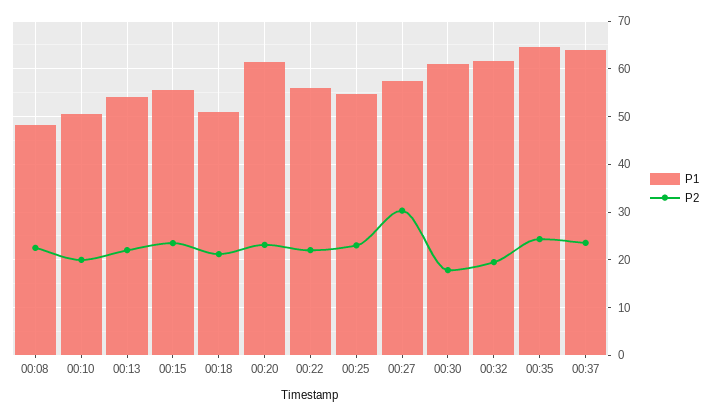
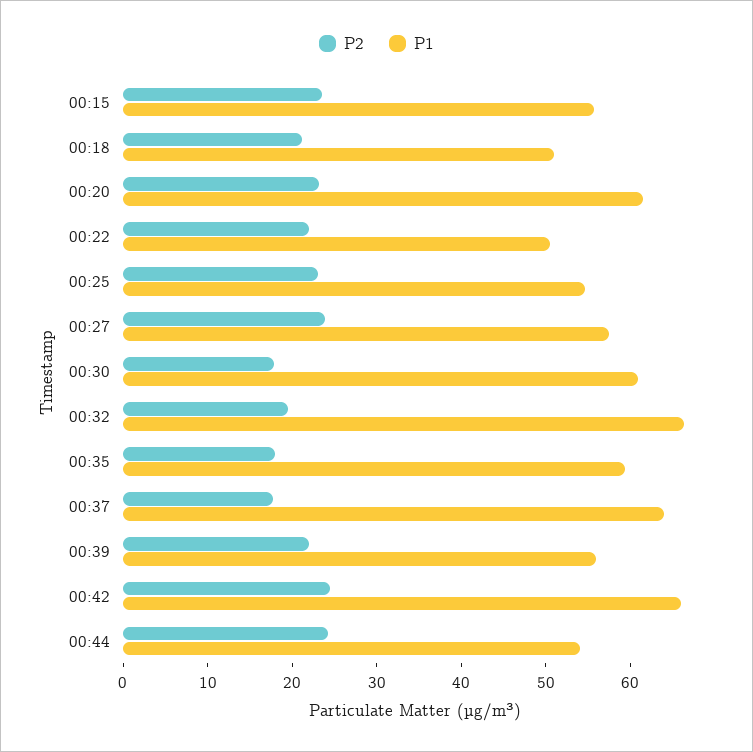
P1, 00:08: 48 -> none
P2, 00:08: 22 -> none
P1, 00:10: 50 -> none
P2, 00:10: 20 -> none
P1, 00:13: 54 -> none
P2, 00:13: 22 -> none
P1, 00:22: 56 -> 50
P2, 00:27: 30 -> 24
P1, 00:32: 62 -> 66
P1, 00:35: 64 -> 60
P2, 00:35: 24 -> 18
P2, 00:37: 24 -> 18
P2, 00:39: none -> 22
P1, 00:39: none -> 56
P2, 00:42: none -> 24
P1, 00:42: none -> 66
P2, 00:44: none -> 24
P1, 00:44: none -> 54

